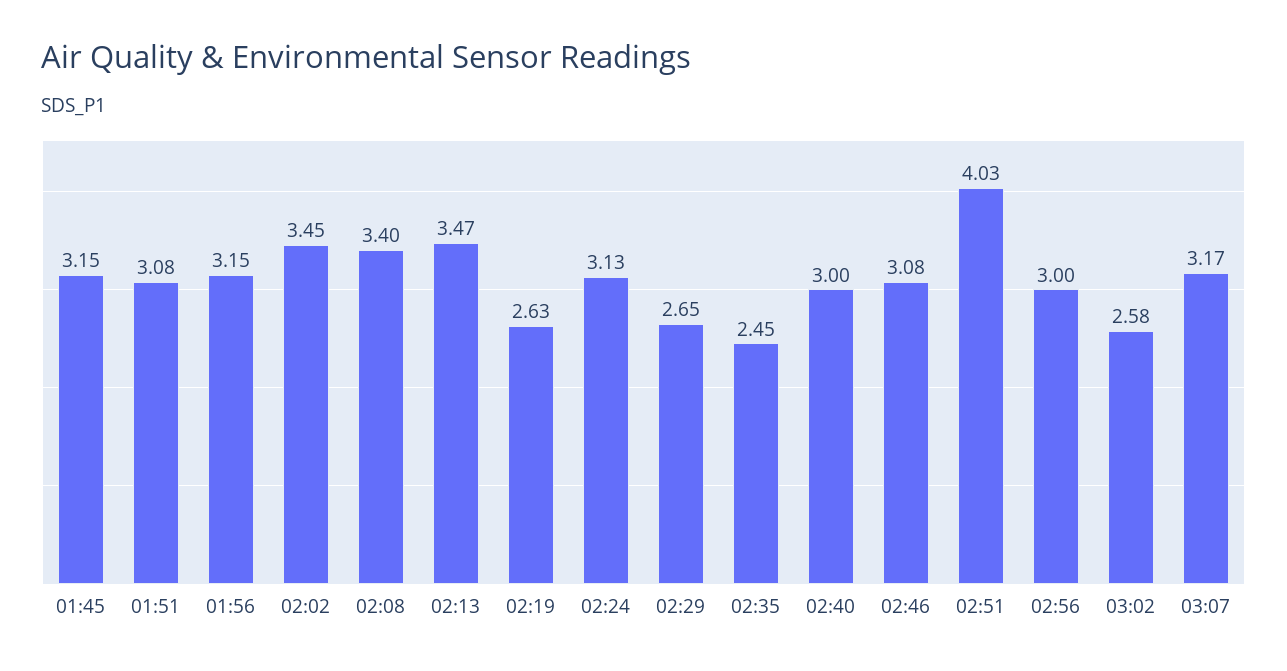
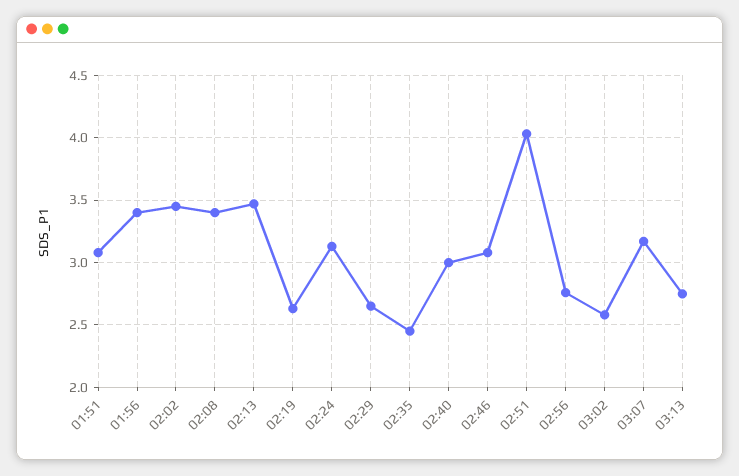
01:45: 3.15 -> none
01:56: 3.15 -> 3.4
02:56: 3 -> 2.75
03:13: none -> 2.75

